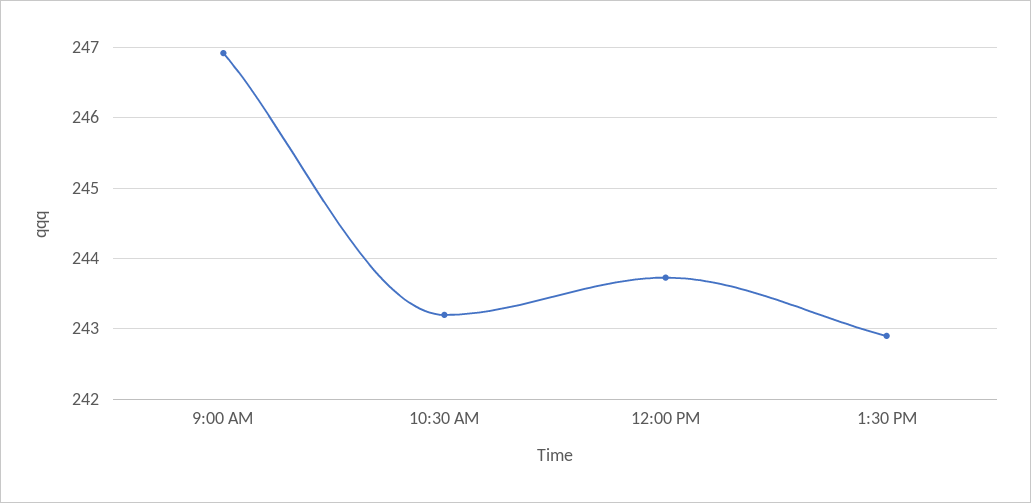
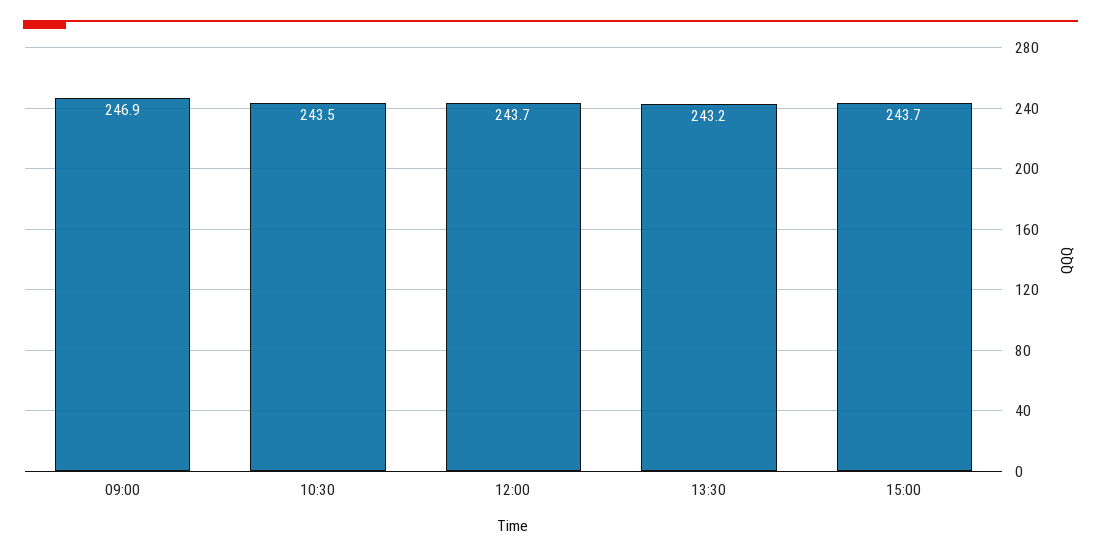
10:30 AM: 243.2 -> 243.5
1:30 PM: 242.9 -> 243.2
15:00: none -> 243.7

